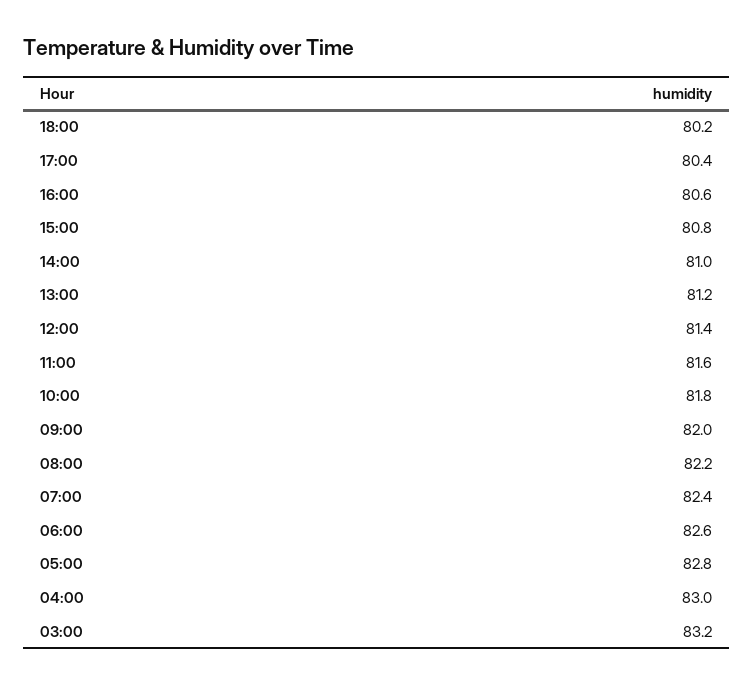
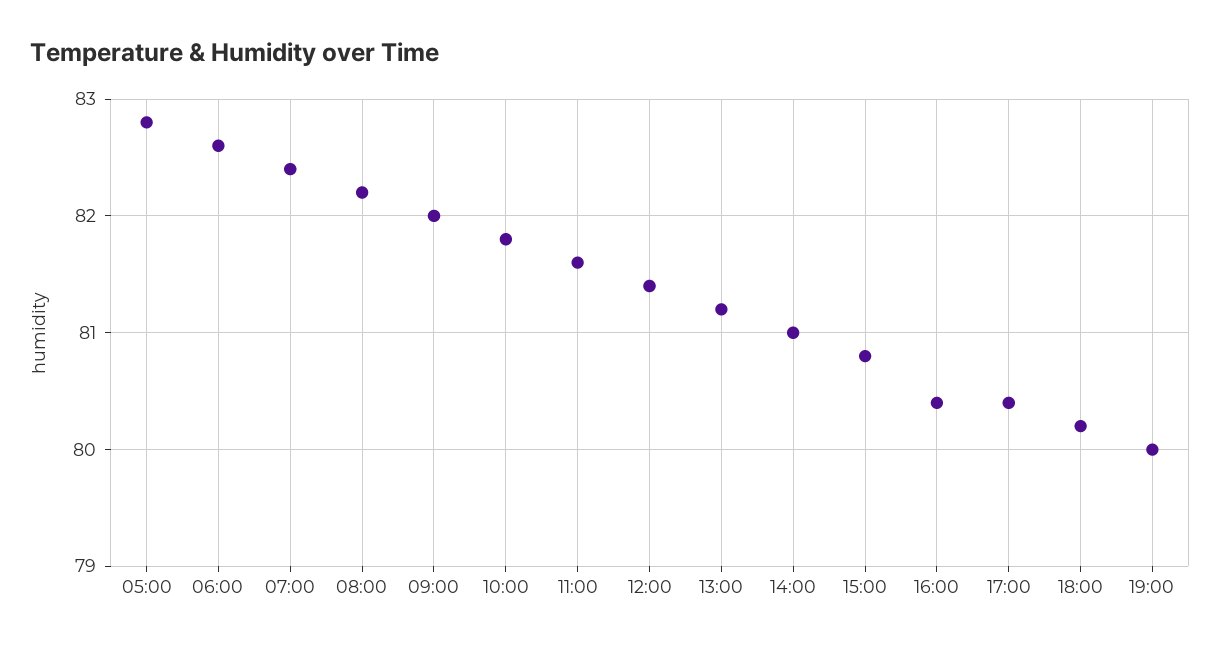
16:00: 80.6 -> 80.4
04:00: 83 -> none
03:00: 83.2 -> none
19:00: none -> 80

